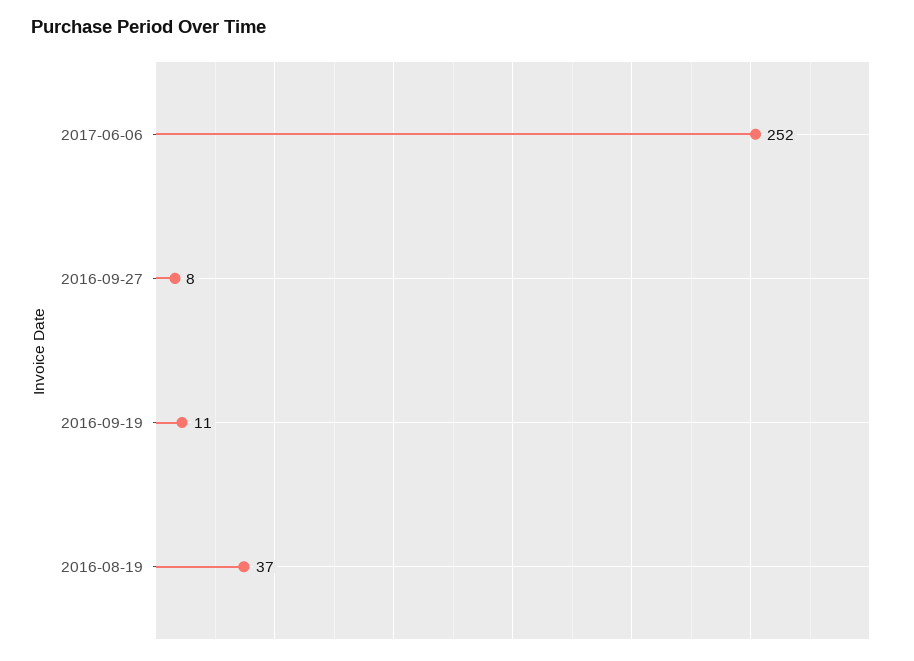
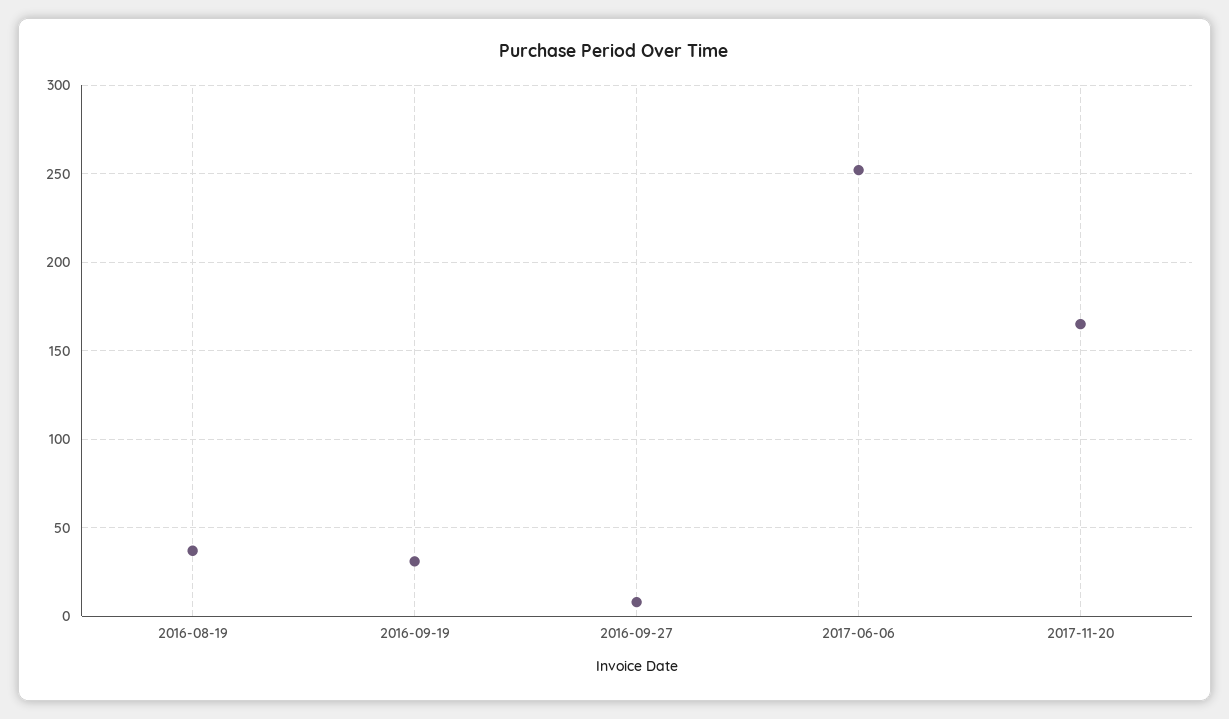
2016-09-19: 11 -> 30
2017-11-20: none -> 165

